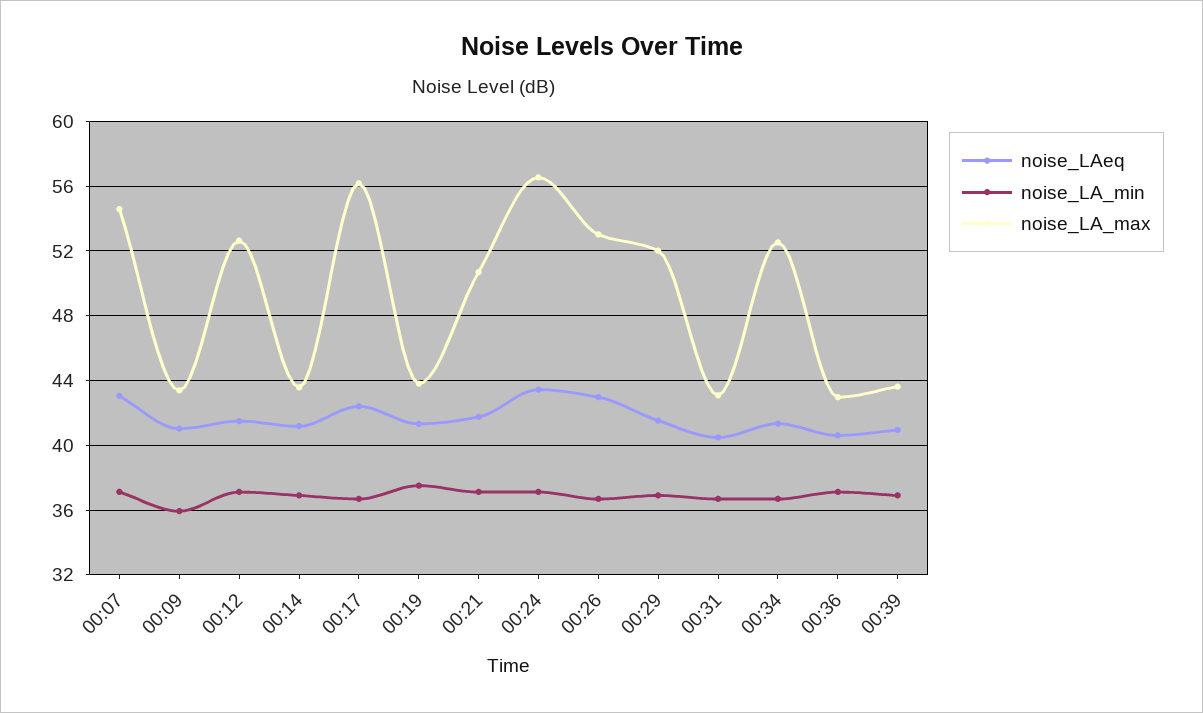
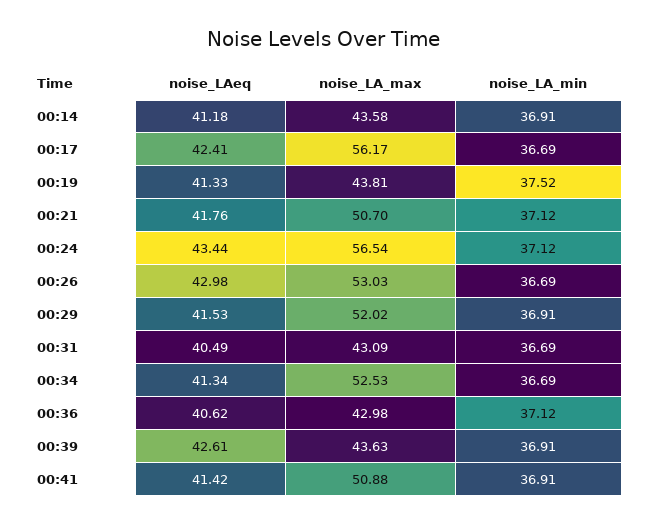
noise_LAeq, 00:07: 43 -> none
noise_LA_min, 00:07: 37 -> none
noise_LA_max, 00:07: 54.5 -> none
noise_LAeq, 00:09: 41 -> none
noise_LA_min, 00:09: 36 -> none
noise_LA_max, 00:09: 43.5 -> none
noise_LAeq, 00:12: 41.5 -> none
noise_LA_min, 00:12: 37 -> none
noise_LA_max, 00:12: 52.5 -> none
noise_LAeq, 00:39: 41 -> 42.61
noise_LAeq, 00:41: none -> 41.42
noise_LA_max, 00:41: none -> 50.88
noise_LA_min, 00:41: none -> 36.91

